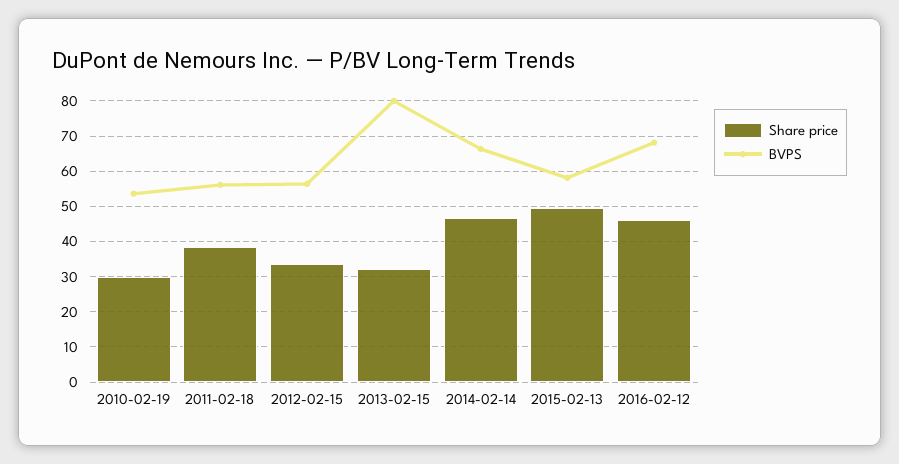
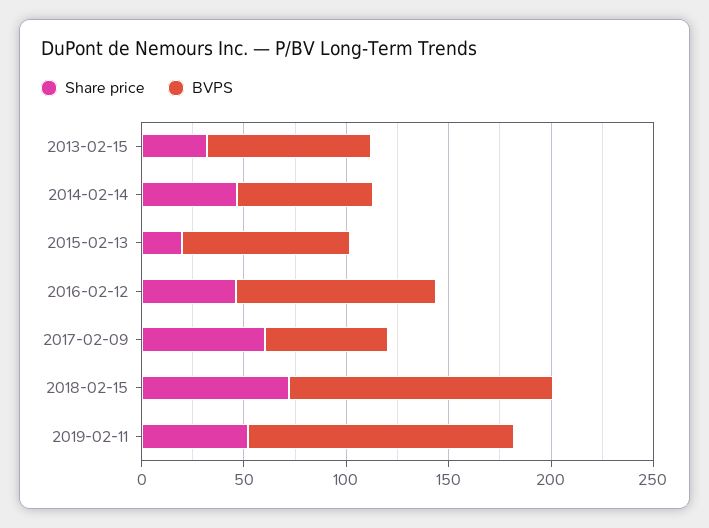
Share price, 2010-02-19: 30 -> none
BVPS, 2010-02-19: 54 -> none
Share price, 2011-02-18: 38 -> none
BVPS, 2011-02-18: 56 -> none
Share price, 2012-02-15: 34 -> none
BVPS, 2012-02-15: 56 -> none
Share price, 2015-02-13: 50 -> 20
BVPS, 2015-02-13: 58 -> 80
BVPS, 2016-02-12: 68 -> 100
Share price, 2017-02-09: none -> 60
BVPS, 2017-02-09: none -> 60
Share price, 2018-02-15: none -> 70
BVPS, 2018-02-15: none -> 130
Share price, 2019-02-11: none -> 50
BVPS, 2019-02-11: none -> 130

